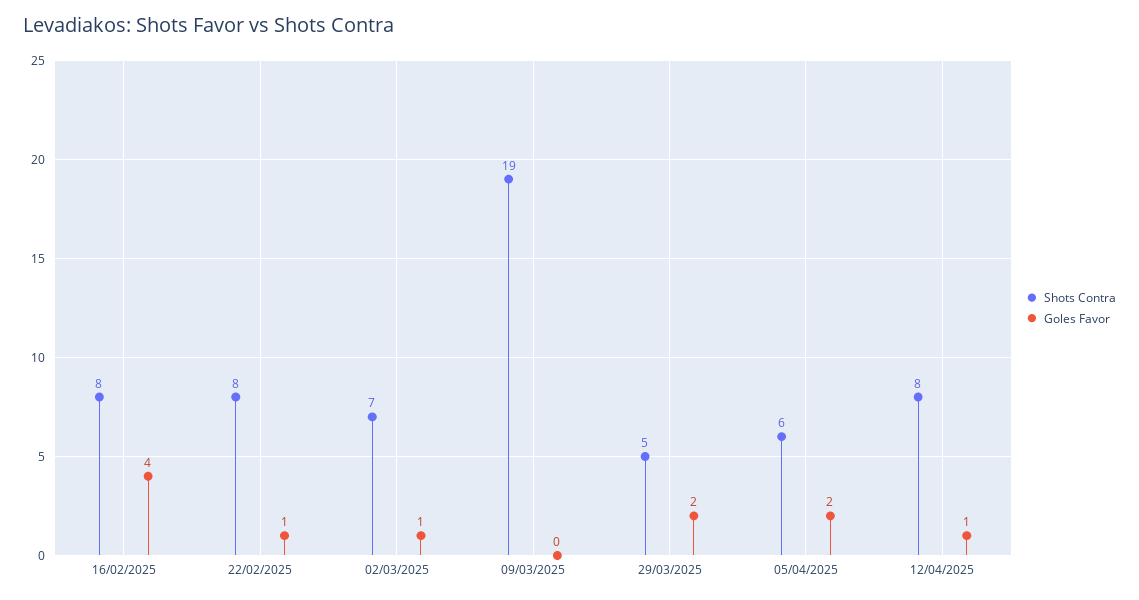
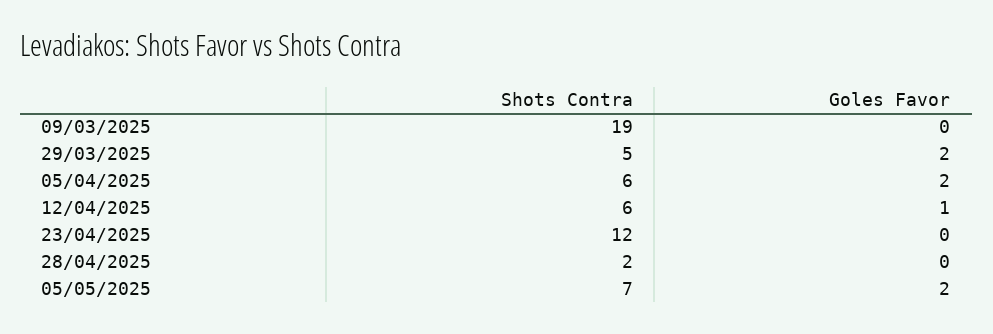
Shots Contra, 16/02/2025: 8 -> none
Goles Favor, 16/02/2025: 4 -> none
Shots Contra, 22/02/2025: 8 -> none
Goles Favor, 22/02/2025: 1 -> none
Shots Contra, 02/03/2025: 7 -> none
Goles Favor, 02/03/2025: 1 -> none
Shots Contra, 12/04/2025: 8 -> 6
Shots Contra, 23/04/2025: none -> 12
Goles Favor, 23/04/2025: none -> 0
Shots Contra, 28/04/2025: none -> 2
Goles Favor, 28/04/2025: none -> 0
Shots Contra, 05/05/2025: none -> 7
Goles Favor, 05/05/2025: none -> 2

